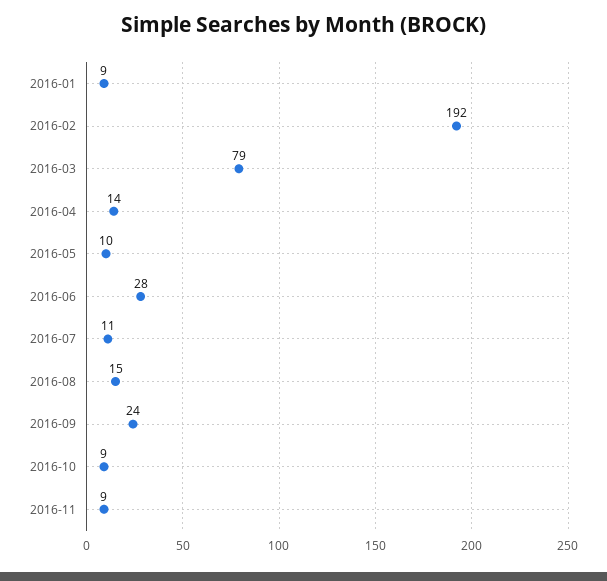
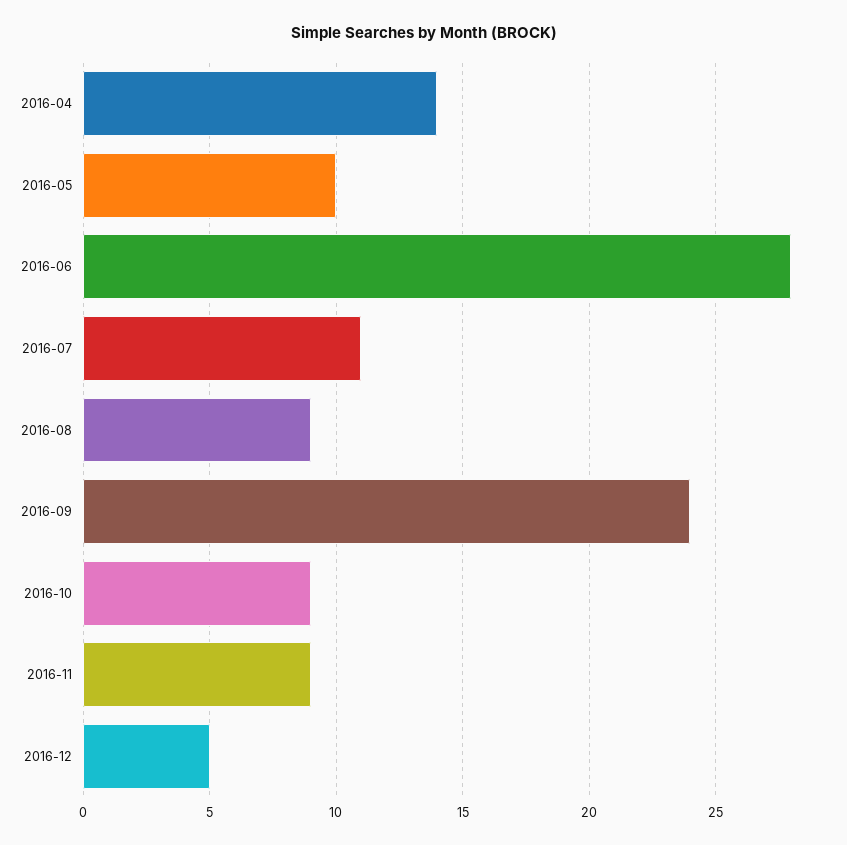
2016-01: 9 -> none
2016-02: 192 -> none
2016-03: 79 -> none
2016-08: 15 -> 9
2016-12: none -> 5

